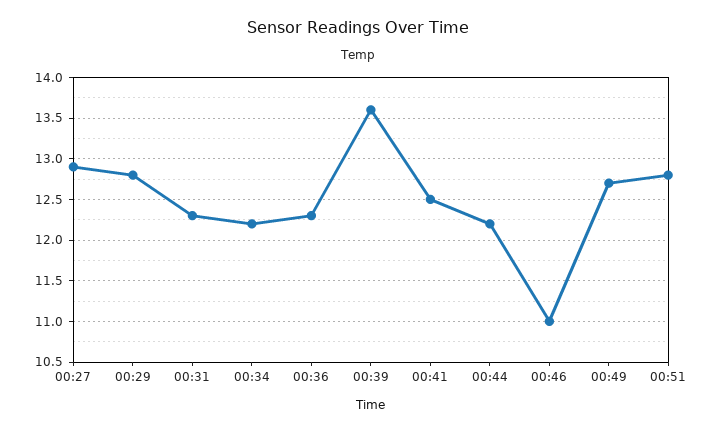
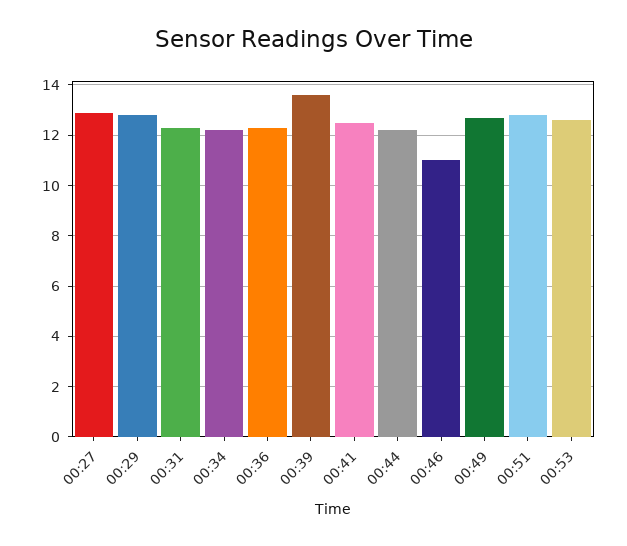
00:53: none -> 12.5

